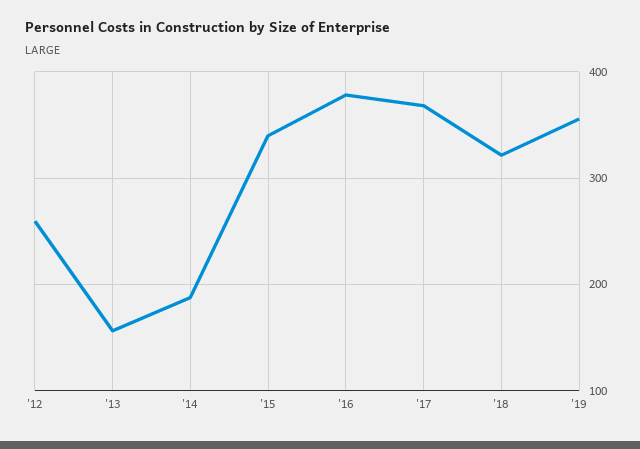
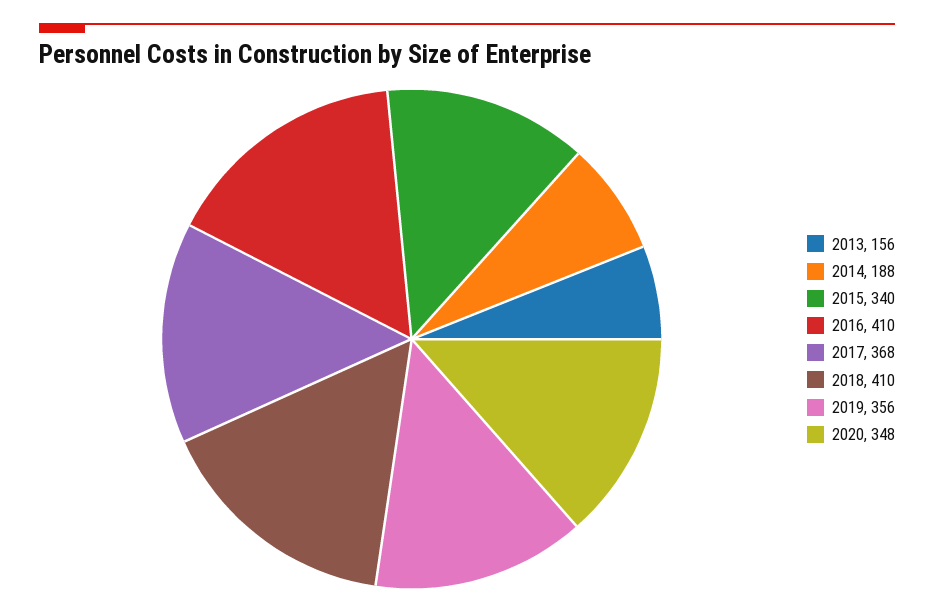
'12: 260 -> none
'16: 380 -> 410
'18: 320 -> 410
2020: none -> 348

